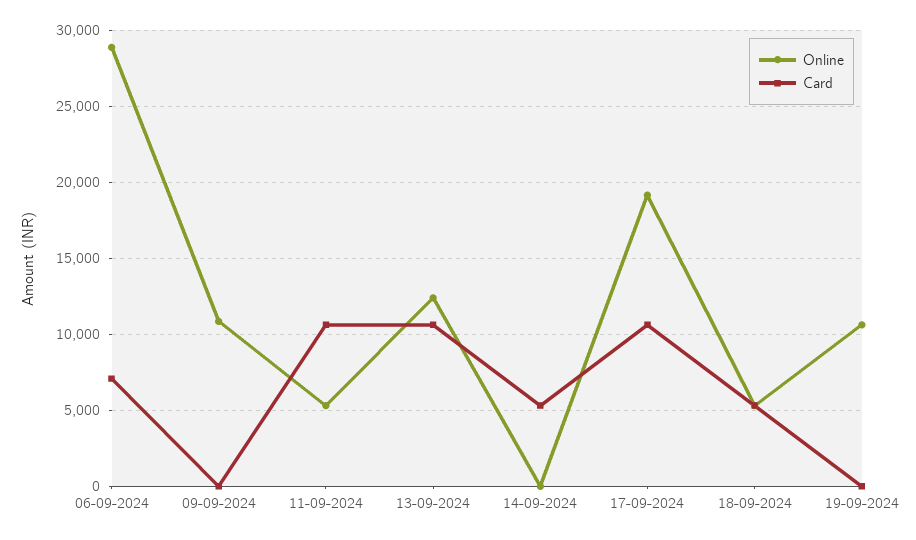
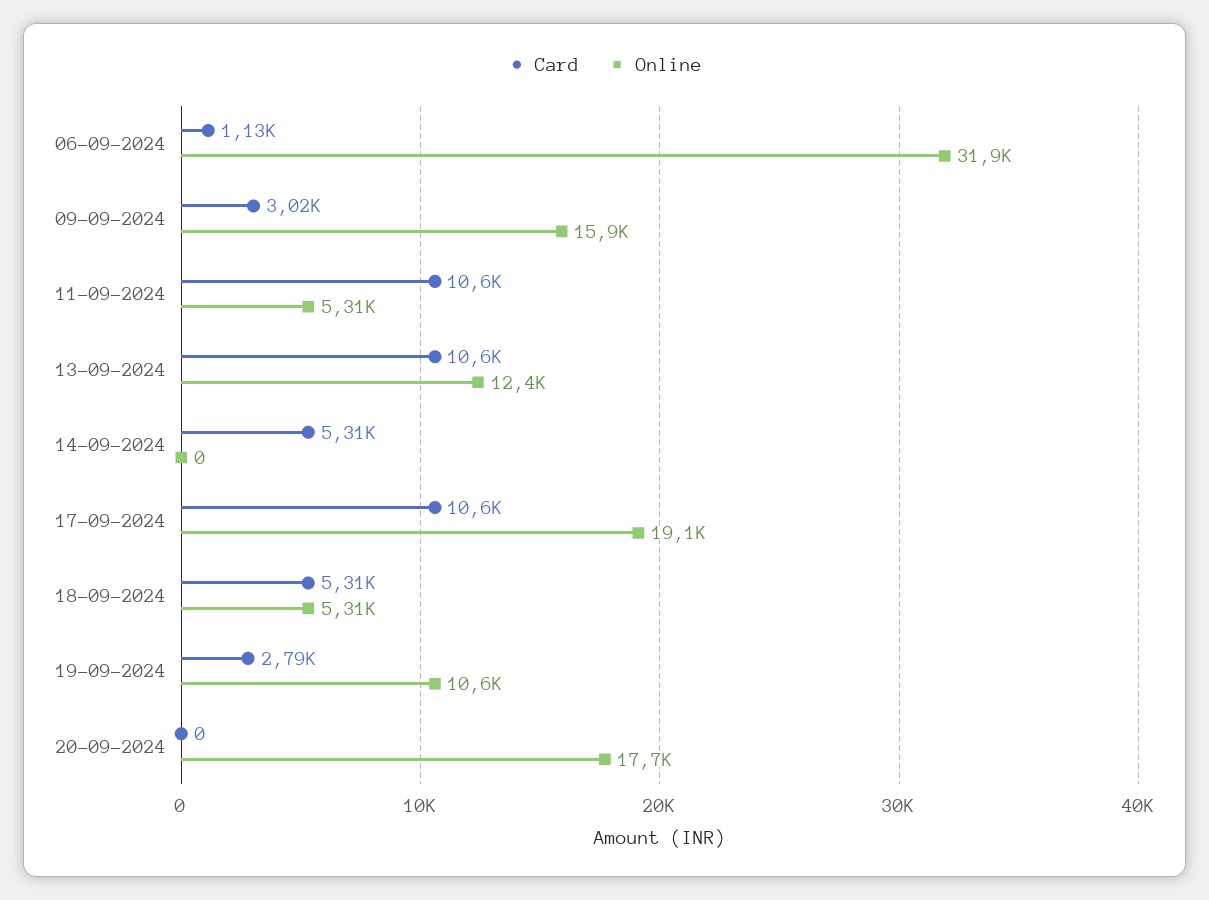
Online, 06-09-2024: 29000 -> 31900
Card, 06-09-2024: 7000 -> 1130
Online, 09-09-2024: 11000 -> 15900
Card, 09-09-2024: 0 -> 3020
Card, 19-09-2024: 0 -> 2790
Card, 20-09-2024: none -> 0
Online, 20-09-2024: none -> 17700

